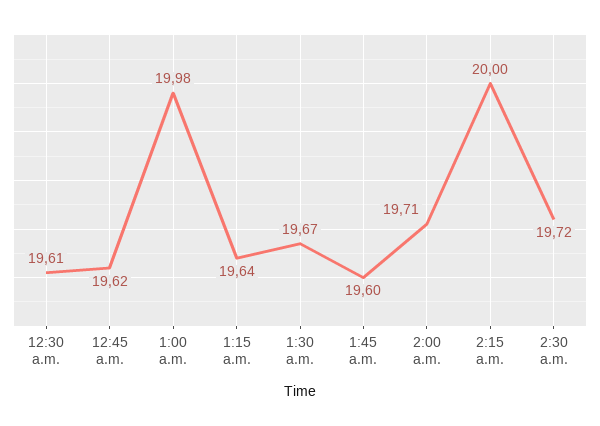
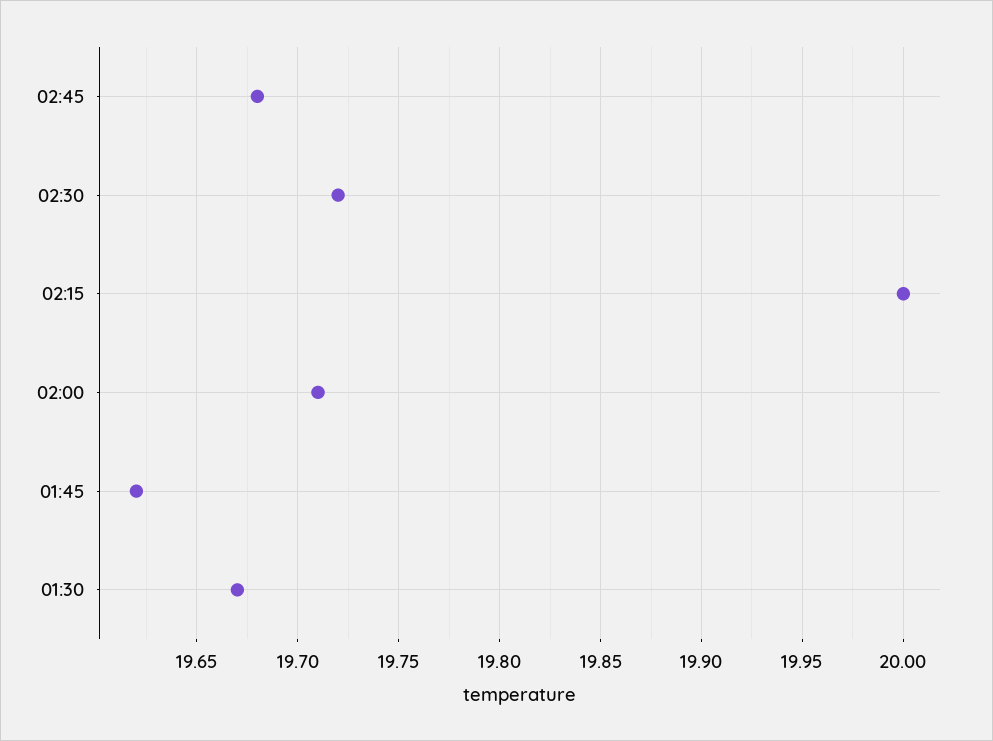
12:30 a.m.: 19.61 -> none
12:45 a.m.: 19.62 -> none
1:00 a.m.: 19.98 -> none
1:15 a.m.: 19.64 -> none
1:45 a.m.: 19.6 -> 19.62
02:45: none -> 19.68

